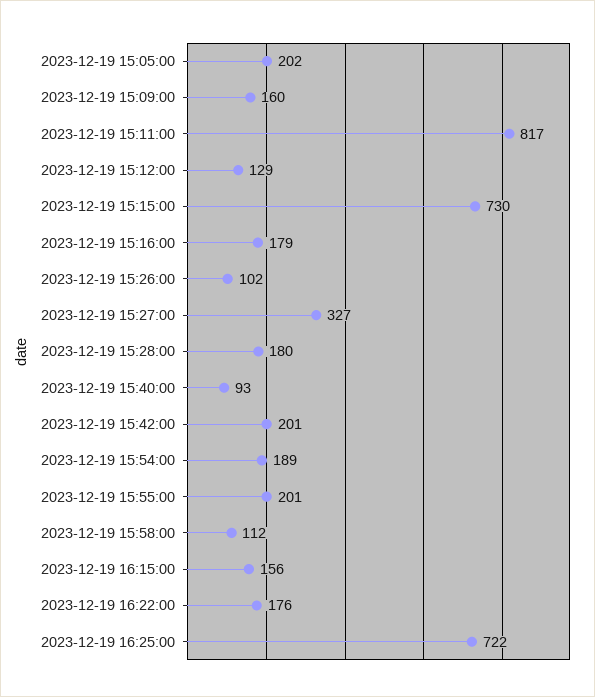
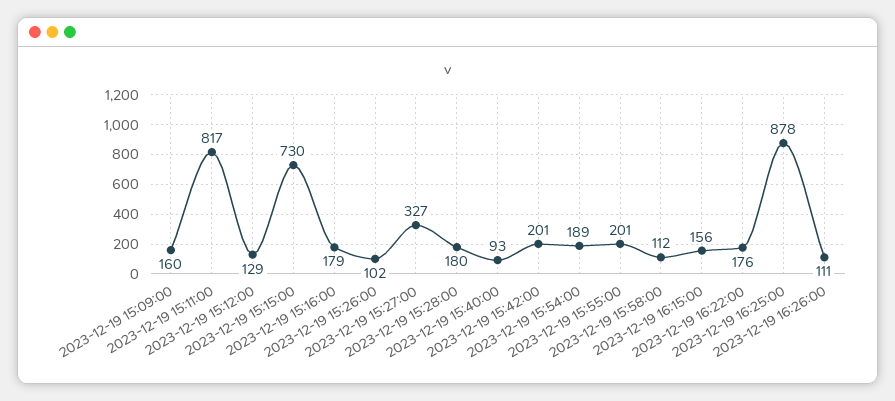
2023-12-19 15:05:00: 202 -> none
2023-12-19 16:25:00: 722 -> 878
2023-12-19 16:26:00: none -> 111

